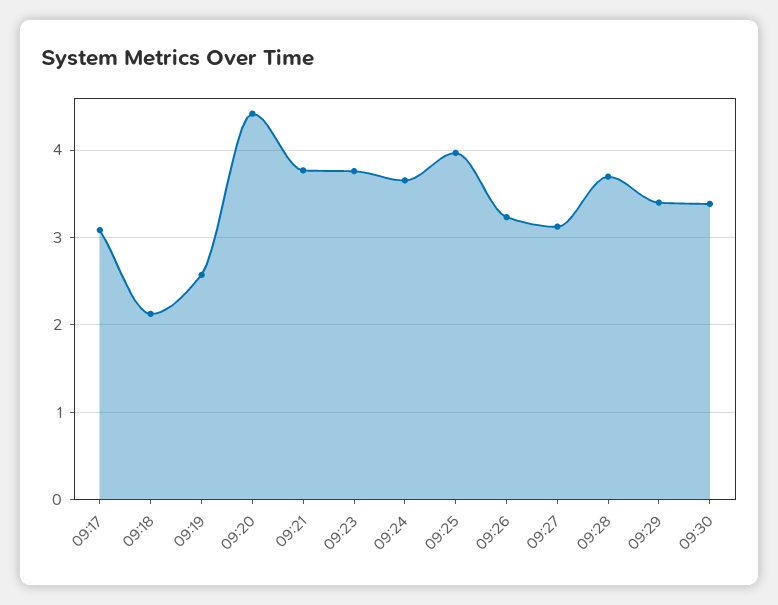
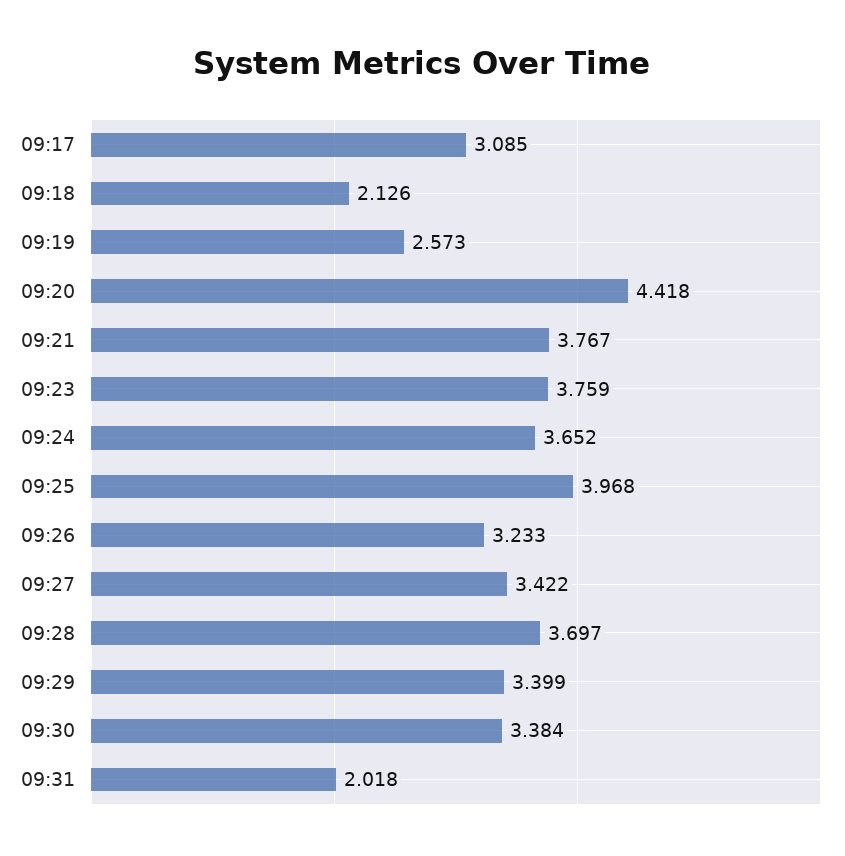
09:27: 3.1 -> 3.422
09:31: none -> 2.018

